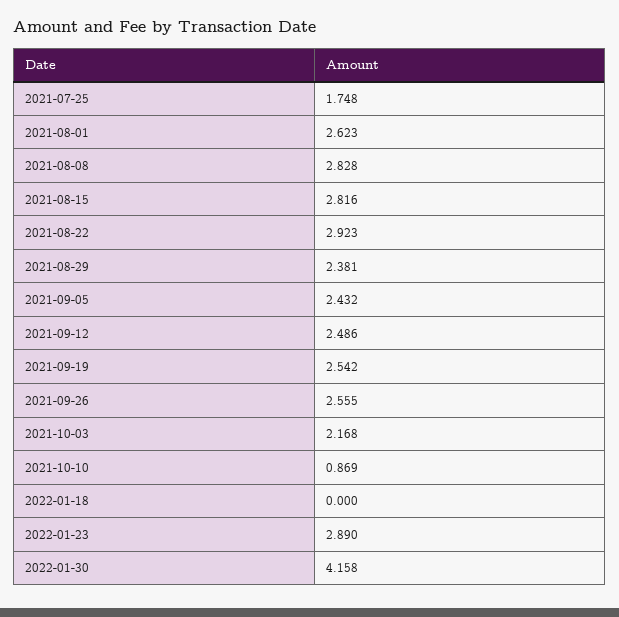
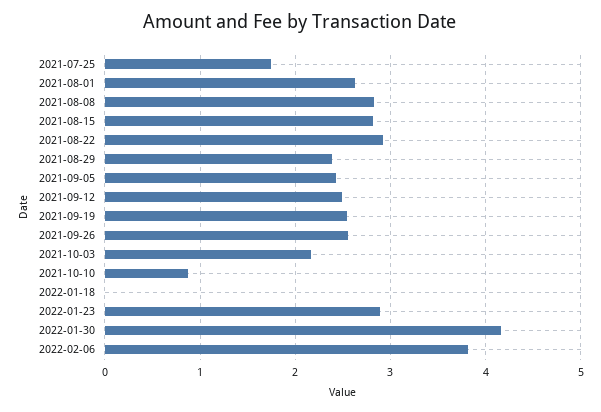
2022-02-06: none -> 3.8

